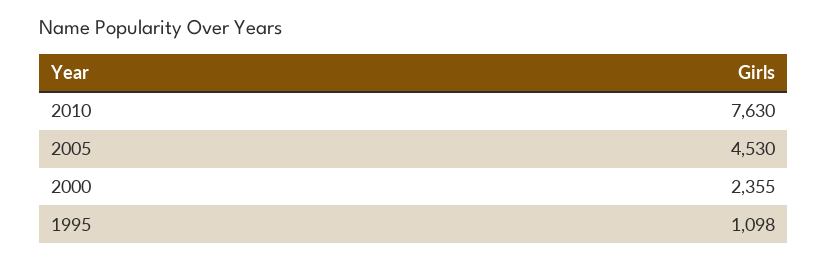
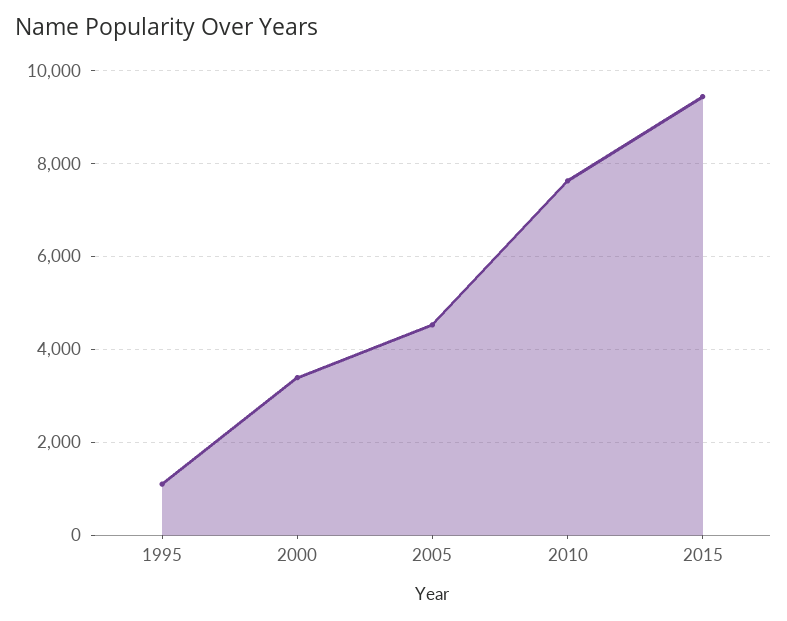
2000: 2355 -> 3400
2015: none -> 9400

